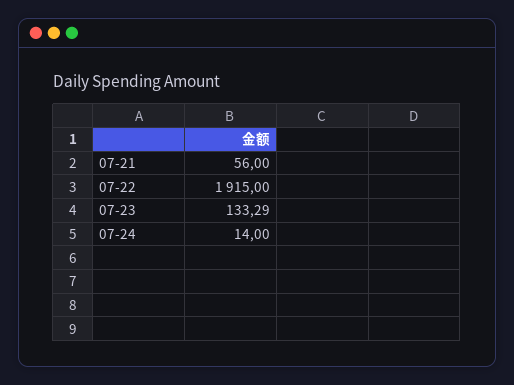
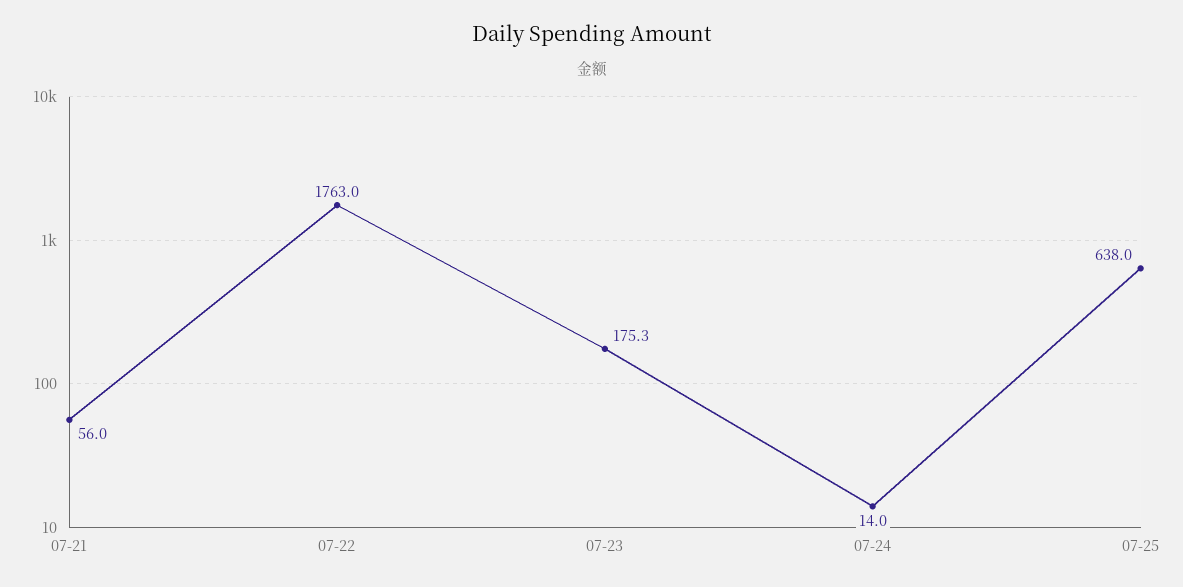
07-22: 1915 -> 1763
07-23: 133.29 -> 175.3
07-25: none -> 638

